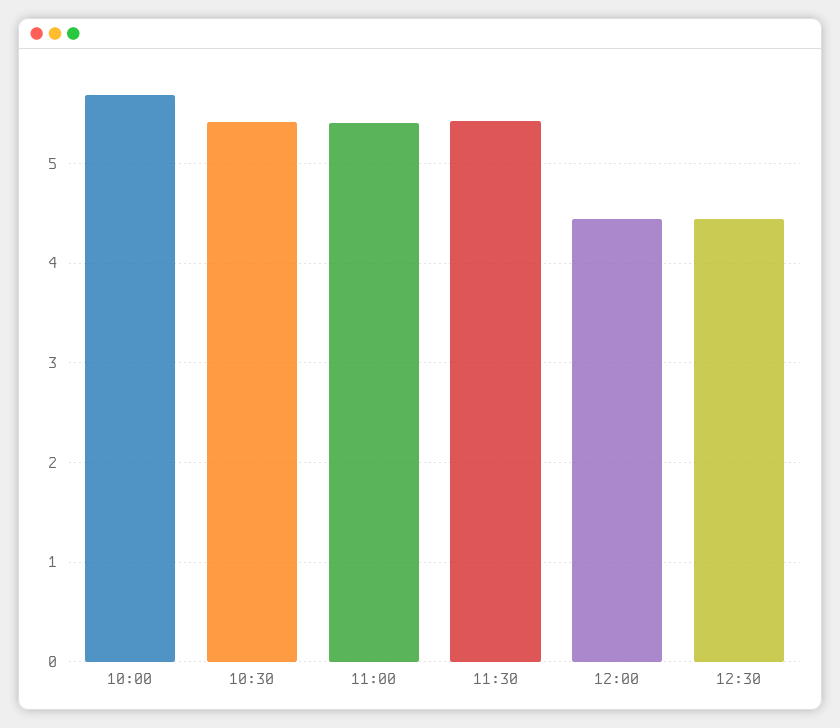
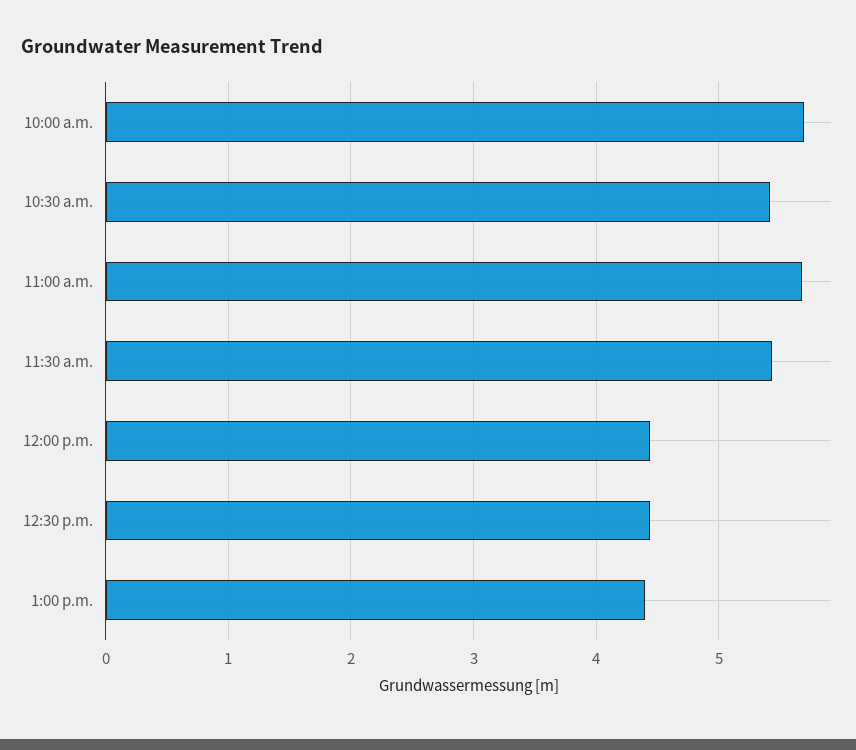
11:00: 5.4 -> 5.7
1:00 p.m.: none -> 4.4

